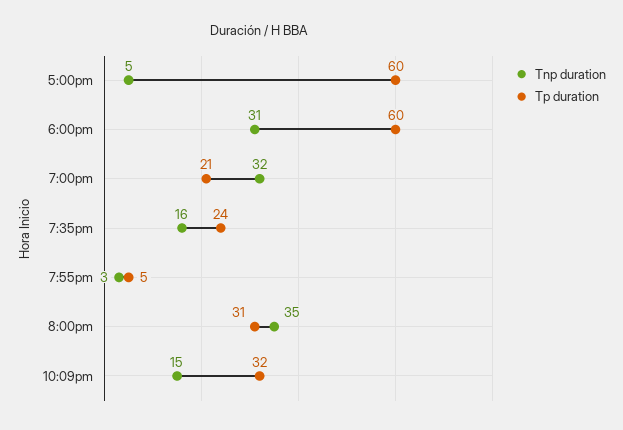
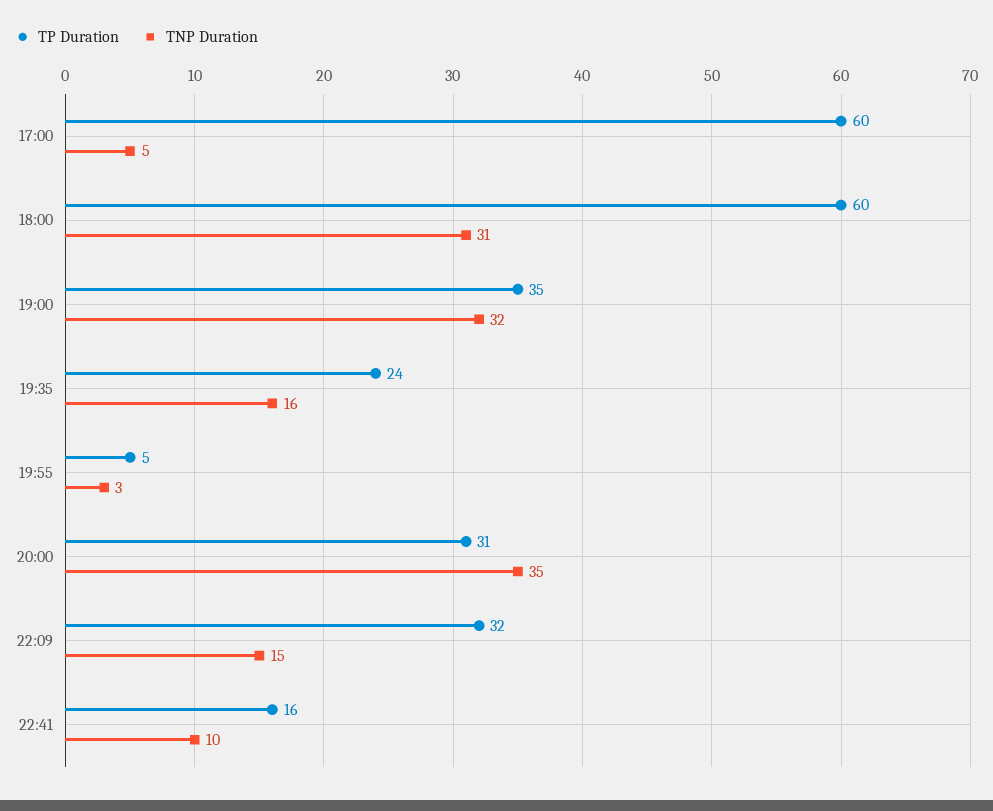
Tp duration, 7:00pm: 21 -> 35
Tp duration, 22:41: none -> 16
Tnp duration, 22:41: none -> 10

